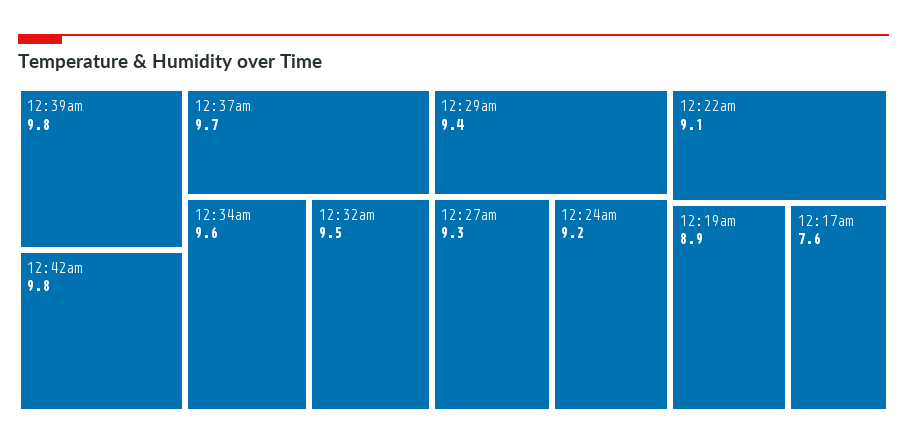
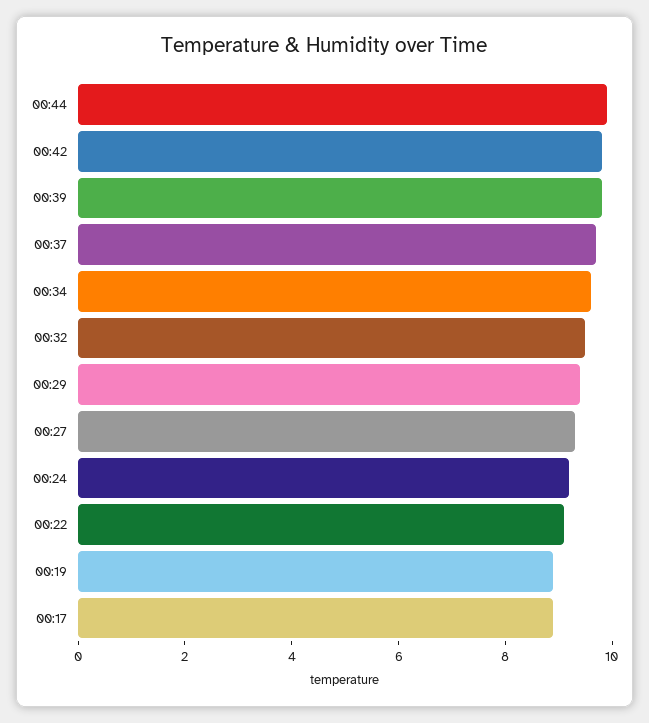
12:17am: 7.6 -> 9
00:44: none -> 10

